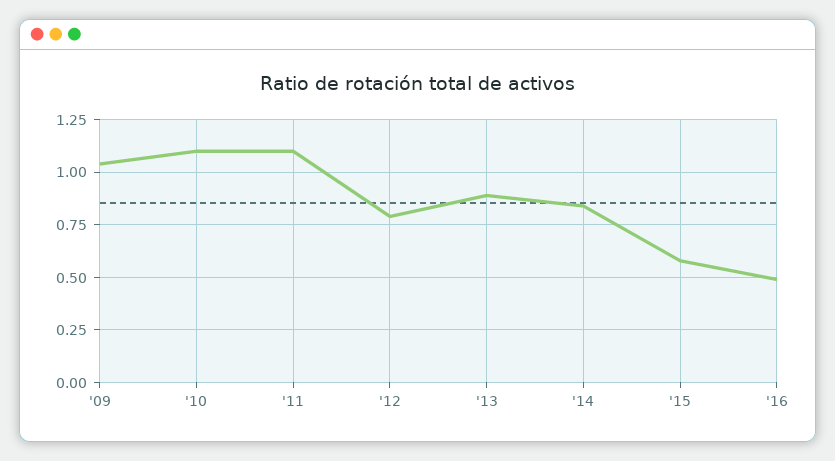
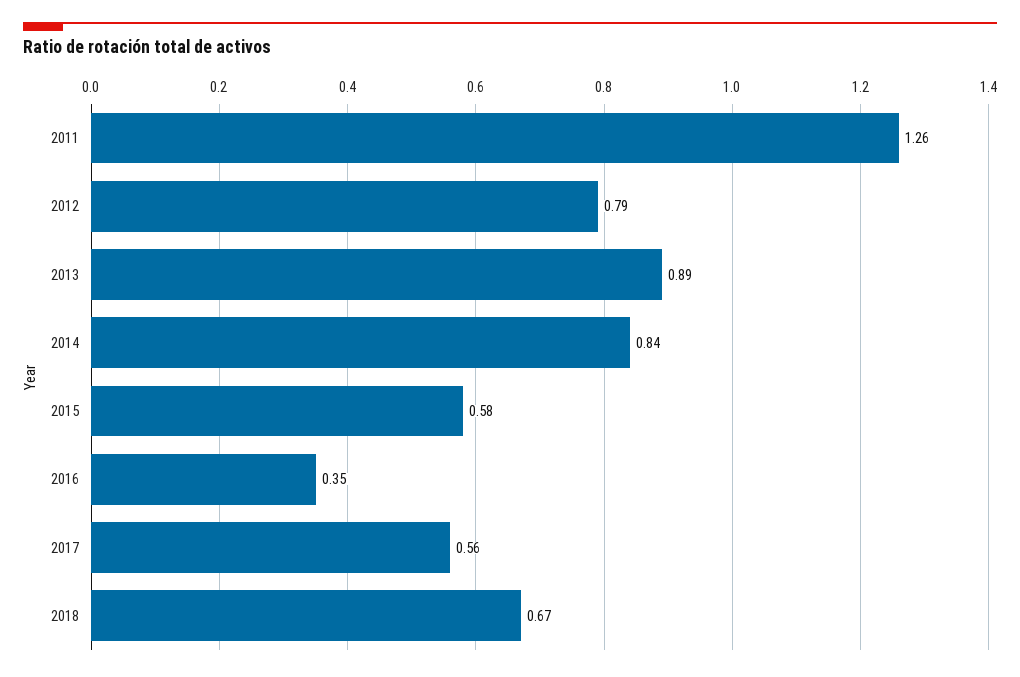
'09: 1.05 -> none
'10: 1.1 -> none
'11: 1.1 -> 1.26
'16: 0.5 -> 0.35
2017: none -> 0.56
2018: none -> 0.67

